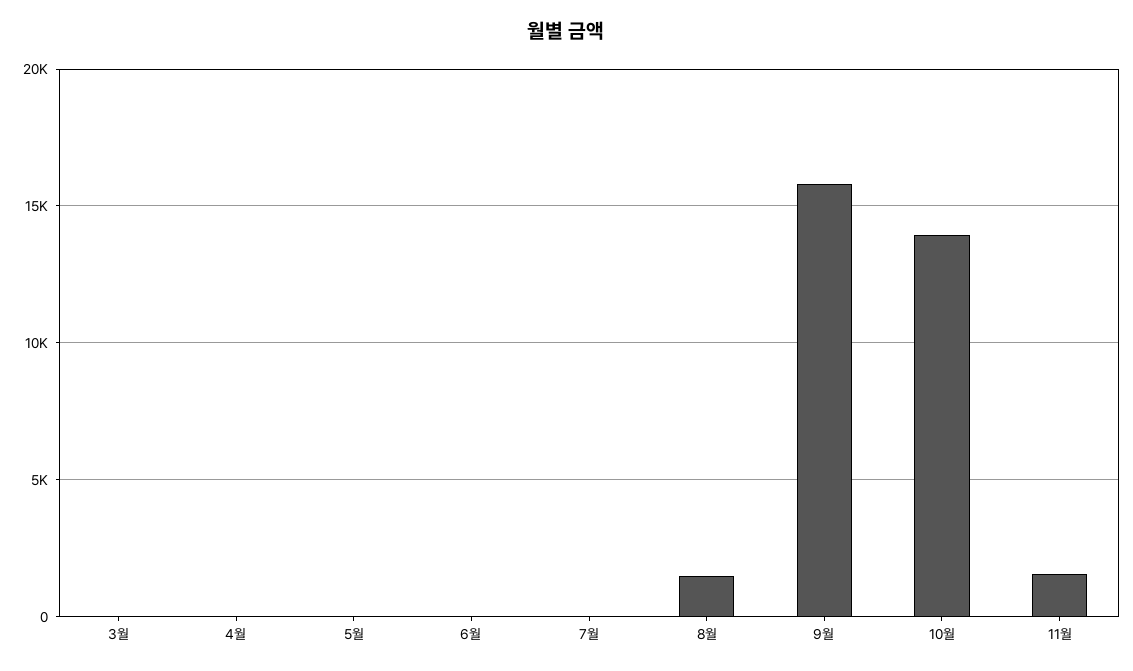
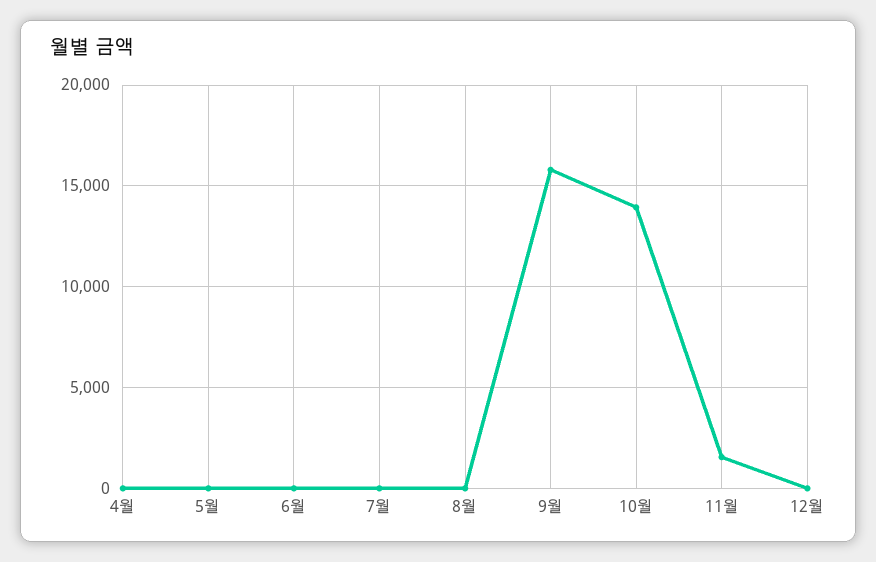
3월: 0 -> none
8월: 1500 -> 0
12월: none -> 0

